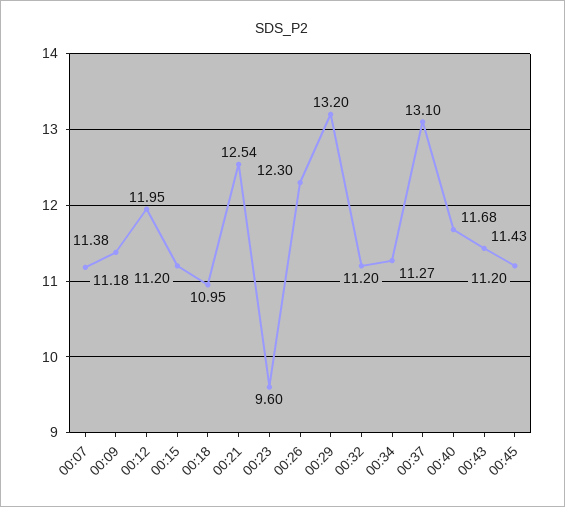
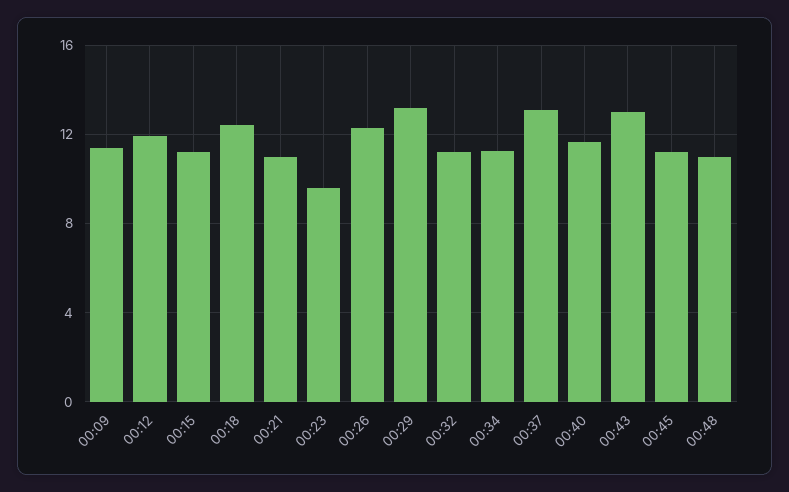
00:07: 11.18 -> none
00:18: 10.95 -> 12.5
00:21: 12.54 -> 11
00:43: 11.43 -> 13
00:48: none -> 11

